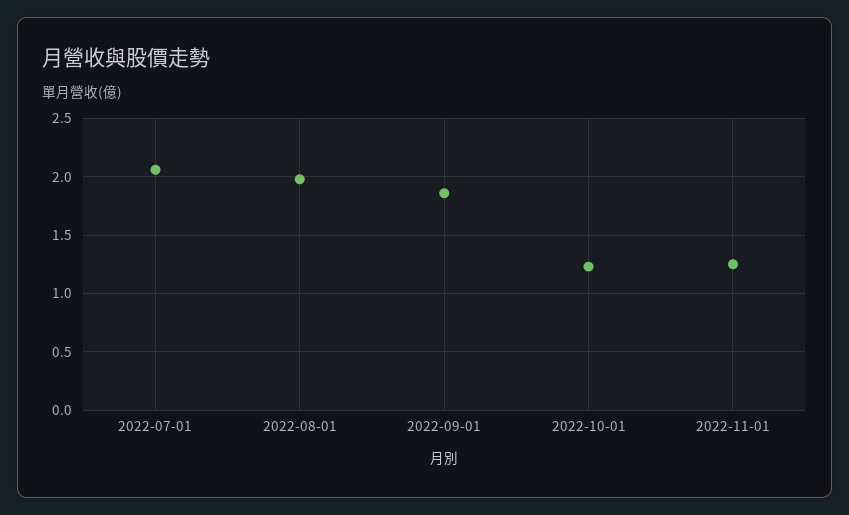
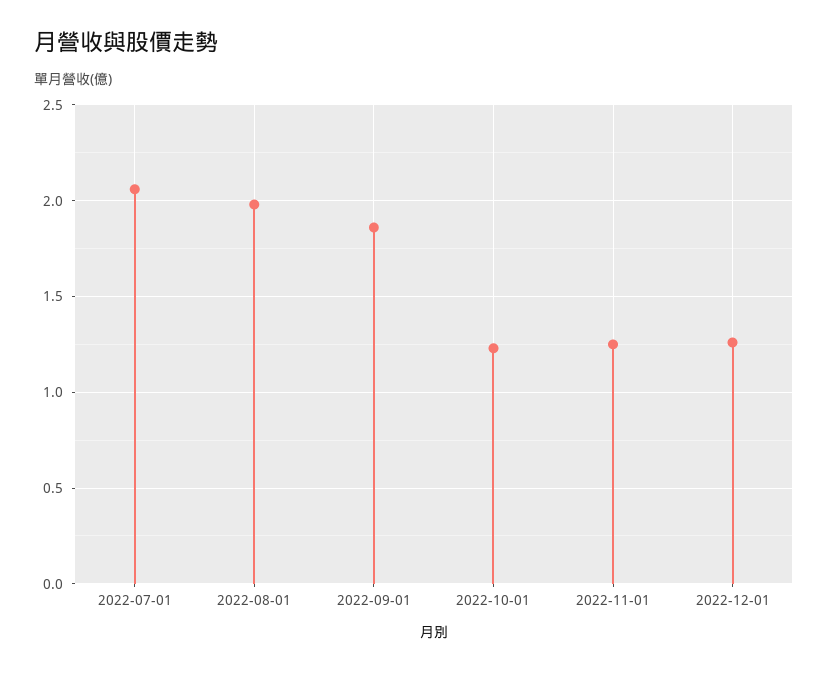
2022-12-01: none -> 1.25

